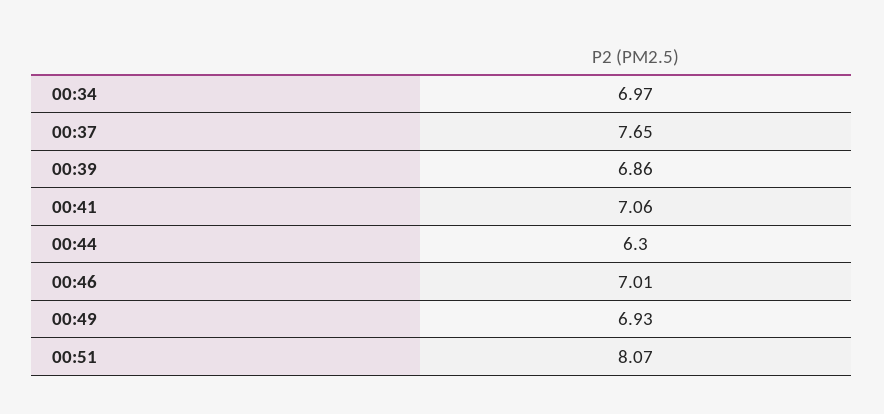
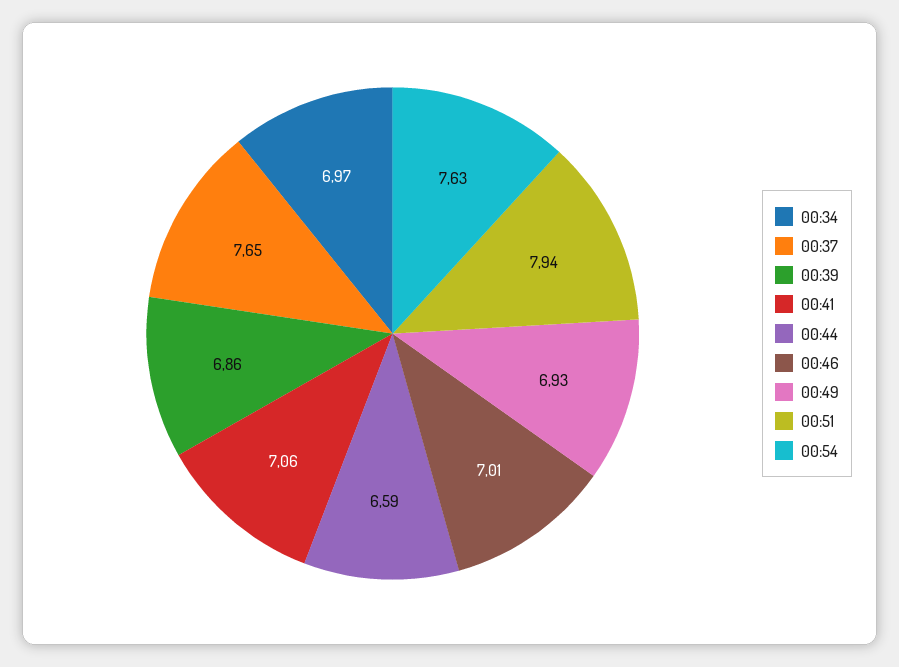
00:44: 6.3 -> 6.59
00:51: 8.07 -> 7.94
00:54: none -> 7.63

